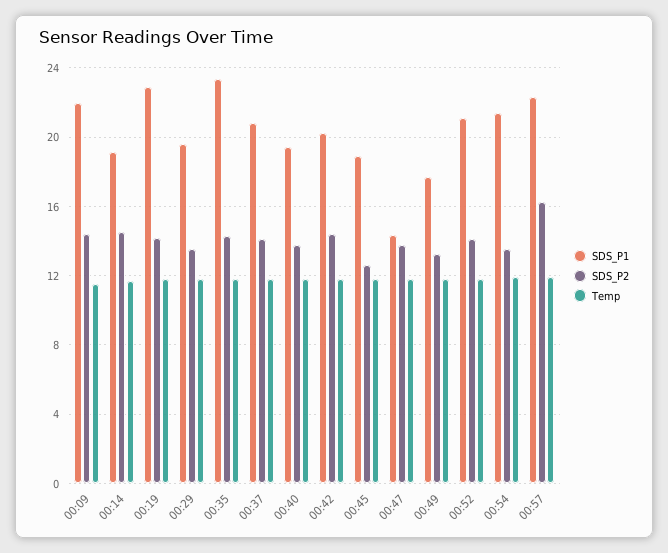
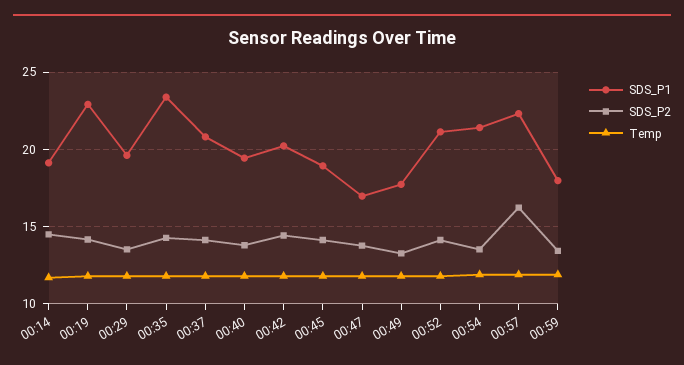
SDS_P1, 00:09: 22 -> none
SDS_P2, 00:09: 14.5 -> none
Temp, 00:09: 11.5 -> none
SDS_P2, 00:45: 12.5 -> 14
SDS_P1, 00:47: 14.5 -> 17
SDS_P1, 00:59: none -> 18
SDS_P2, 00:59: none -> 13.5
Temp, 00:59: none -> 12

